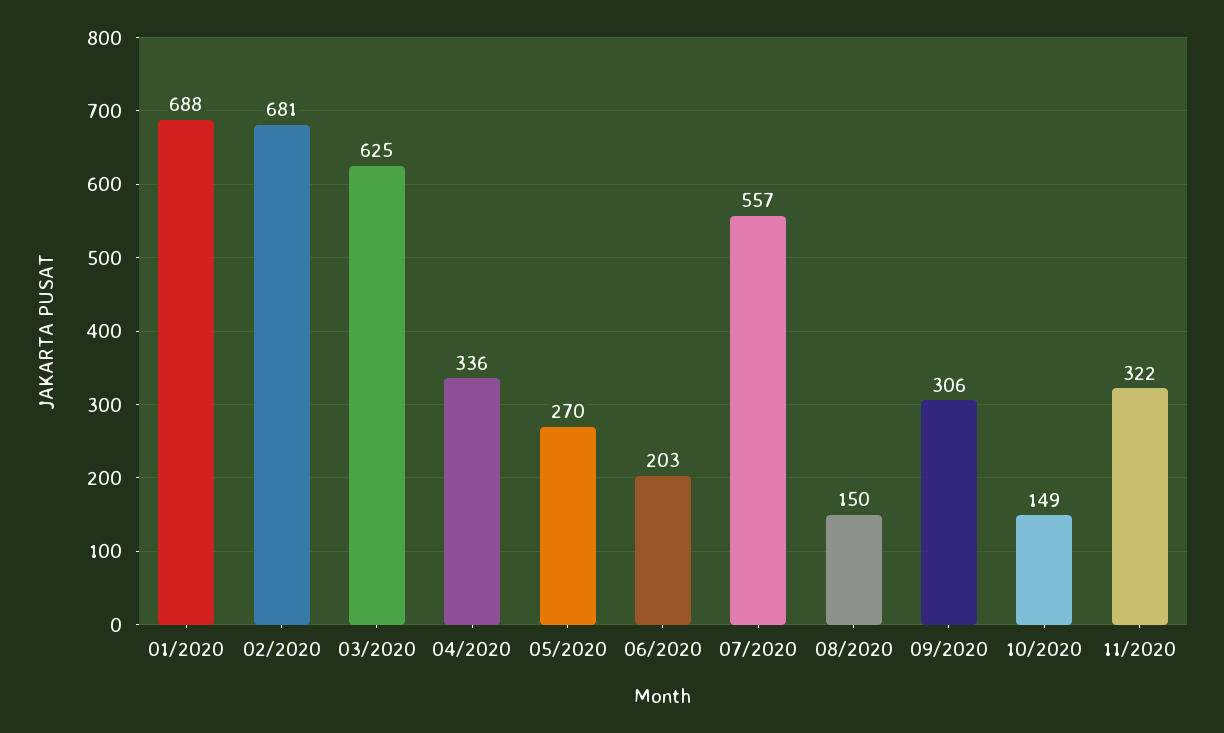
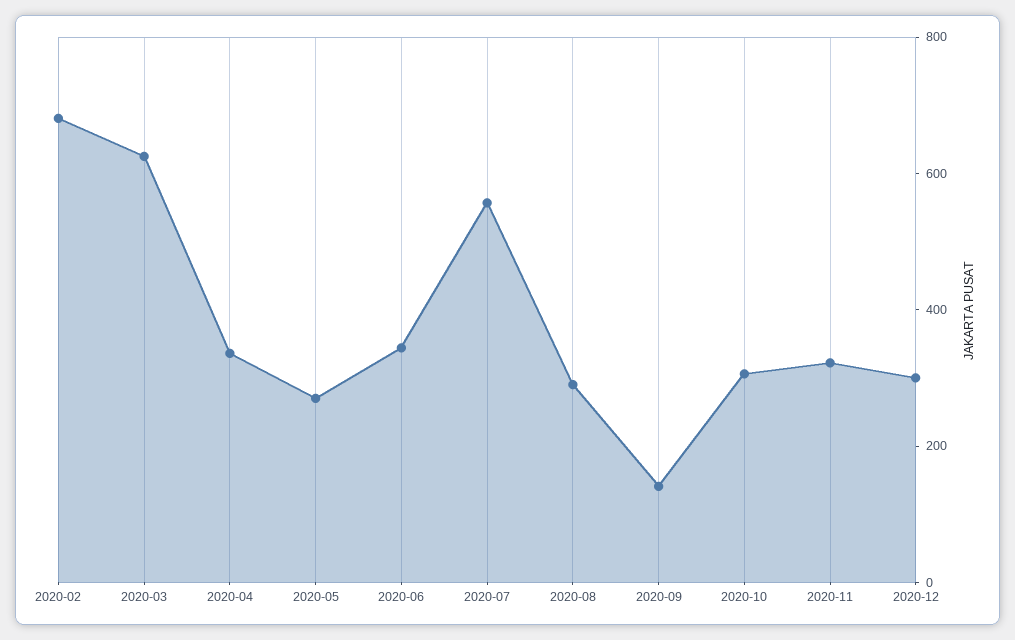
01/2020: 688 -> none
06/2020: 203 -> 350
08/2020: 150 -> 300
09/2020: 306 -> 150
10/2020: 149 -> 300
2020-12: none -> 300

